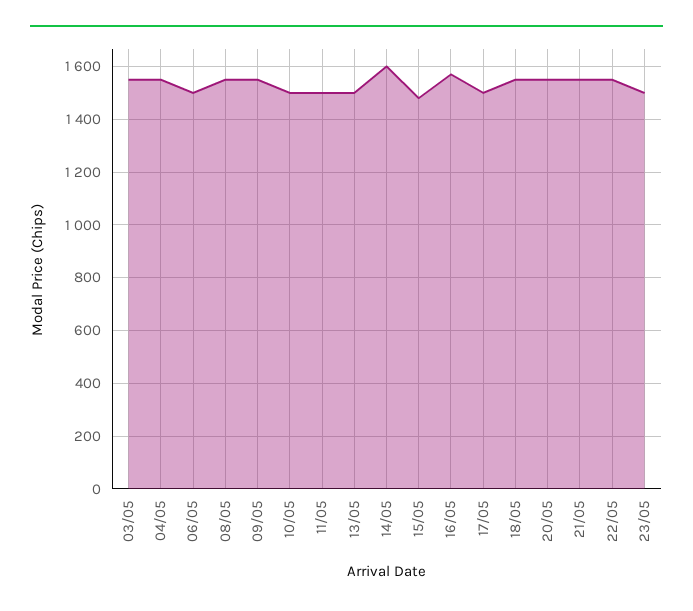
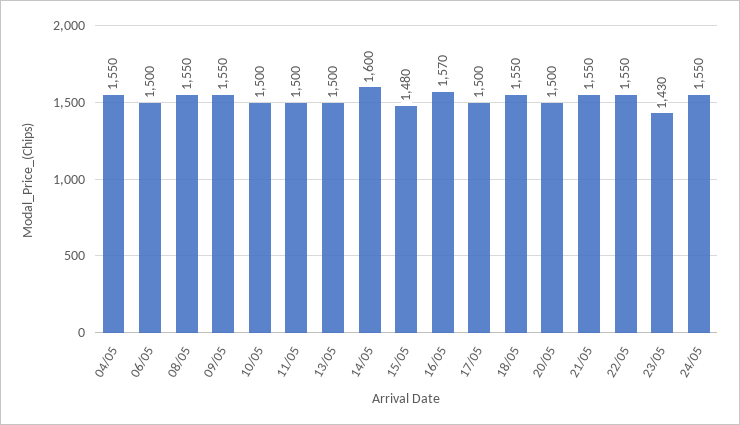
03/05: 1550 -> none
20/05: 1550 -> 1500
23/05: 1500 -> 1430
24/05: none -> 1550

